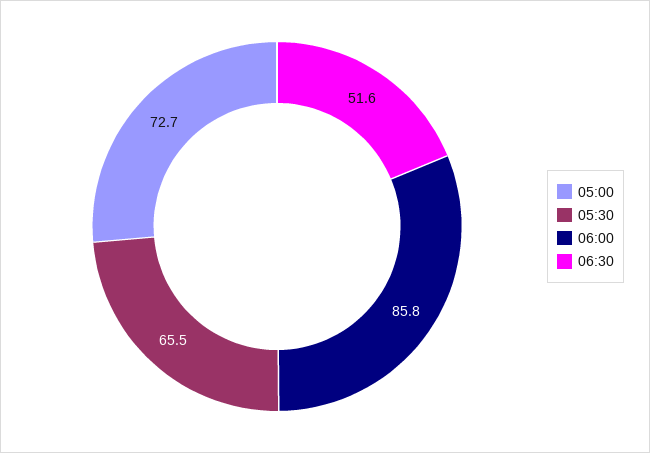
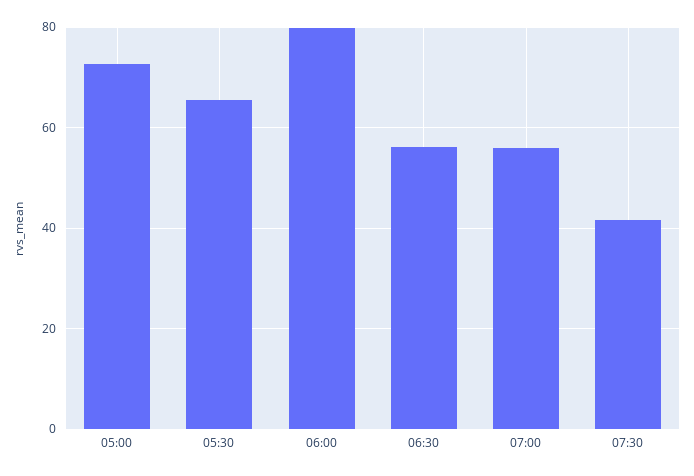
06:00: 85.8 -> 80
06:30: 51.6 -> 56
07:00: none -> 56
07:30: none -> 42

